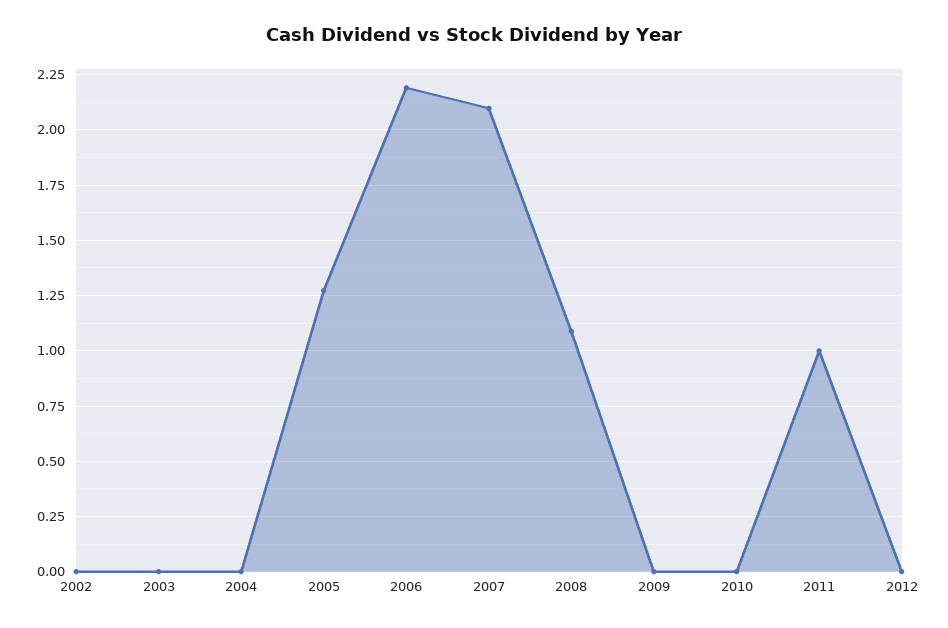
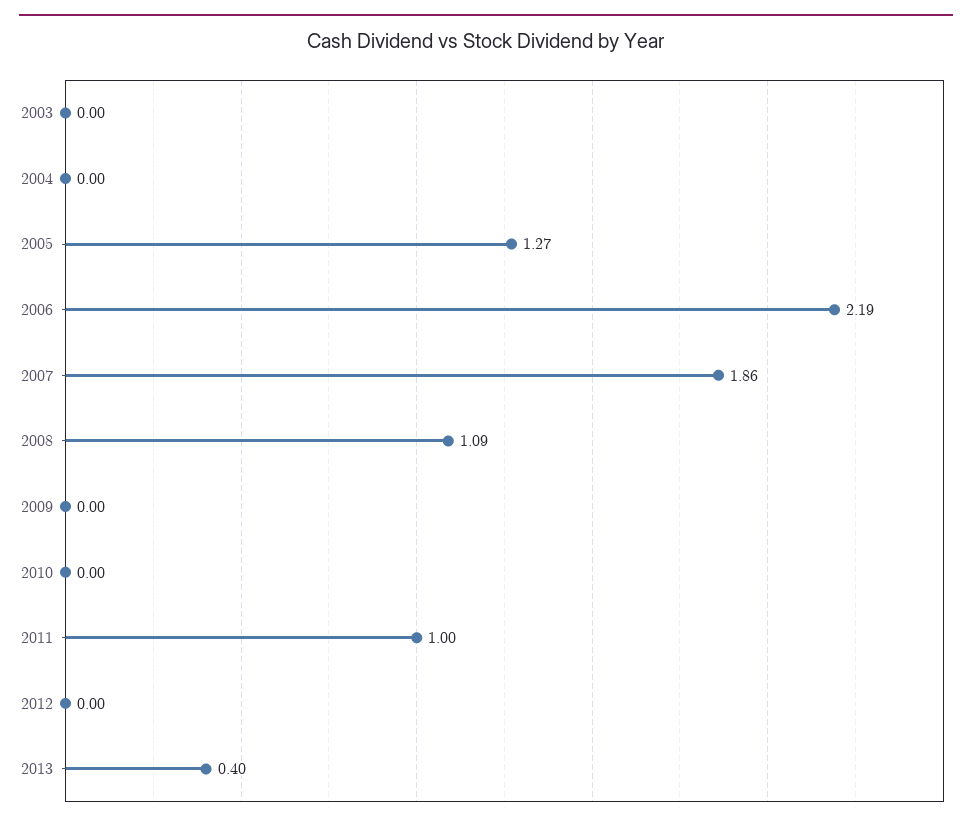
2002: 0 -> none
2007: 2.1 -> 1.86
2013: none -> 0.4

